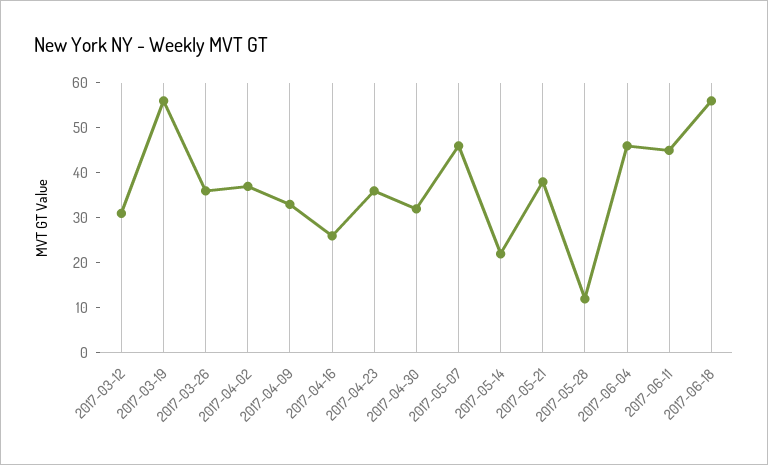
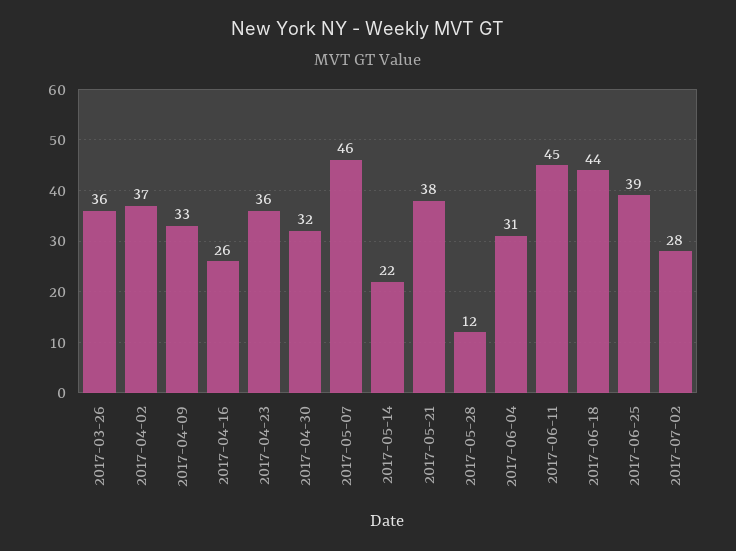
2017-03-12: 30 -> none
2017-03-19: 55 -> none
2017-06-04: 45 -> 31
2017-06-18: 55 -> 44
2017-06-25: none -> 39
2017-07-02: none -> 28

